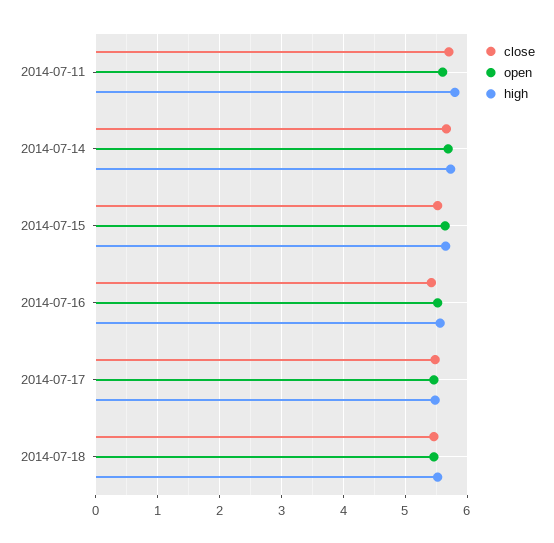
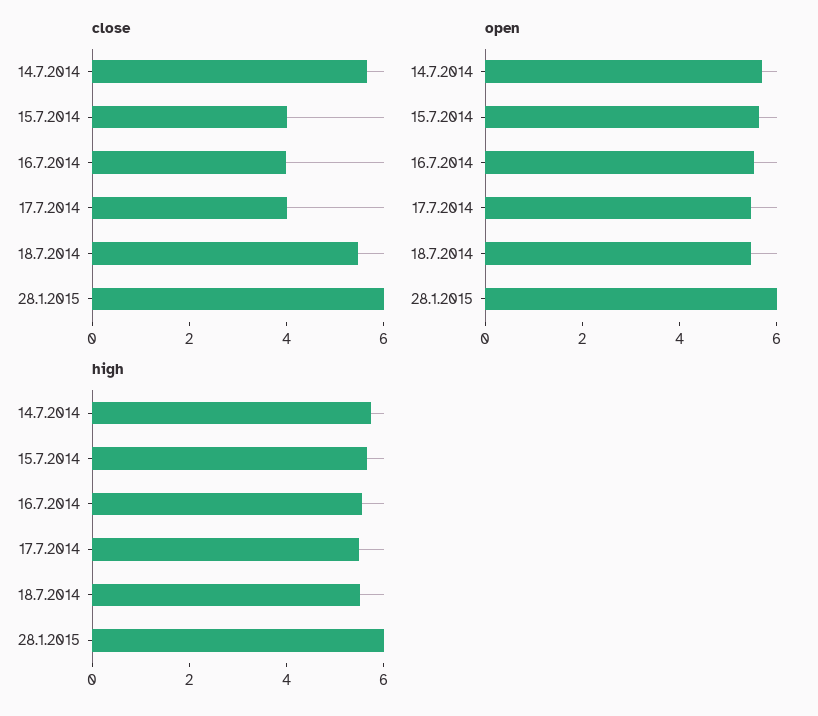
close, 2014-07-11: 5.7 -> none
open, 2014-07-11: 5.6 -> none
high, 2014-07-11: 5.8 -> none
close, 2014-07-15: 5.5 -> 4
close, 2014-07-16: 5.4 -> 4
close, 2014-07-17: 5.5 -> 4
close, 28.1.2015: none -> 6
open, 28.1.2015: none -> 6
high, 28.1.2015: none -> 6

